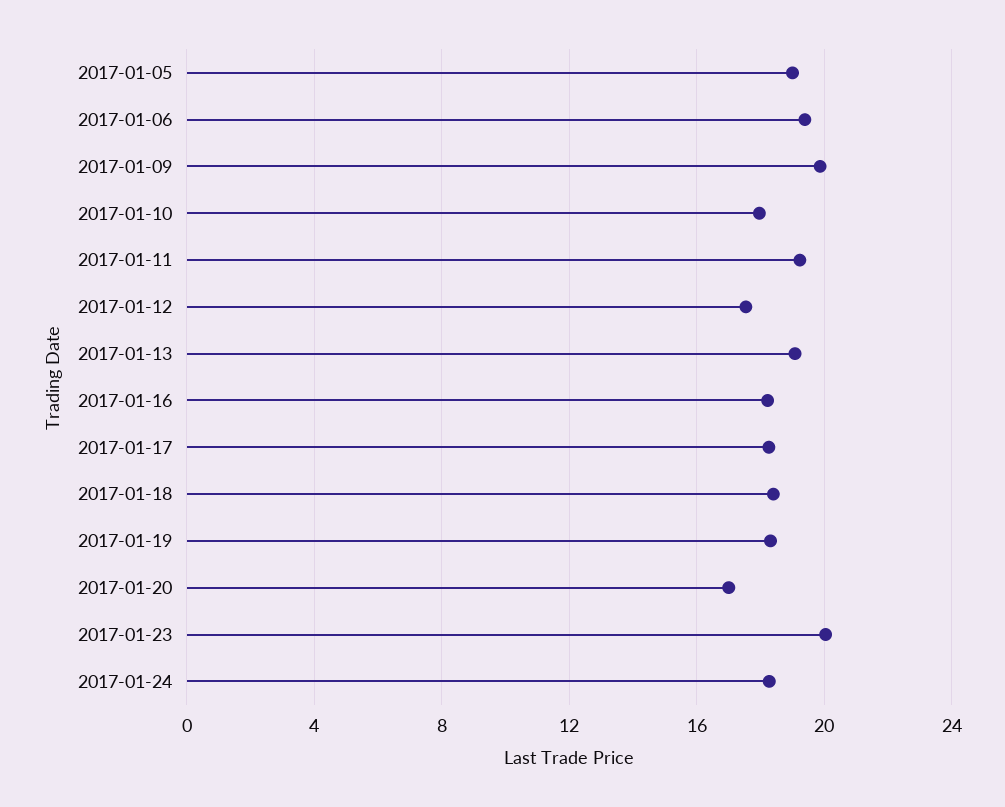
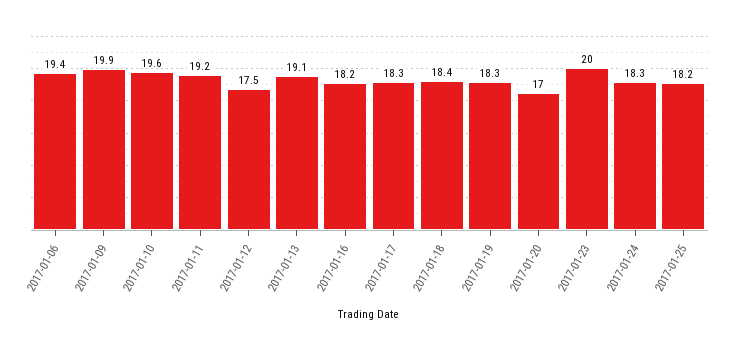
2017-01-05: 19 -> none
2017-01-10: 18 -> 19.6
2017-01-25: none -> 18.2

